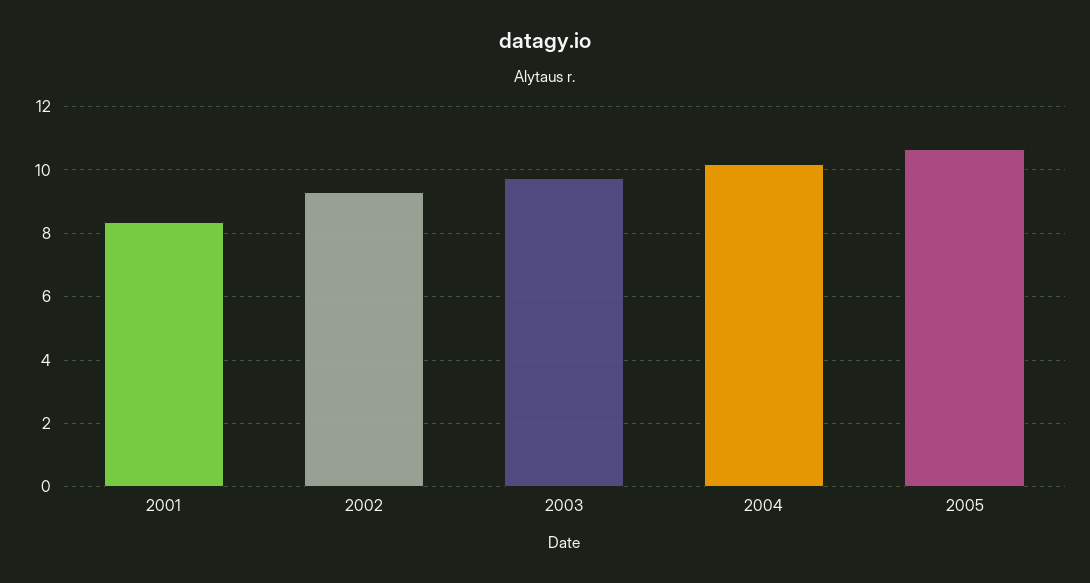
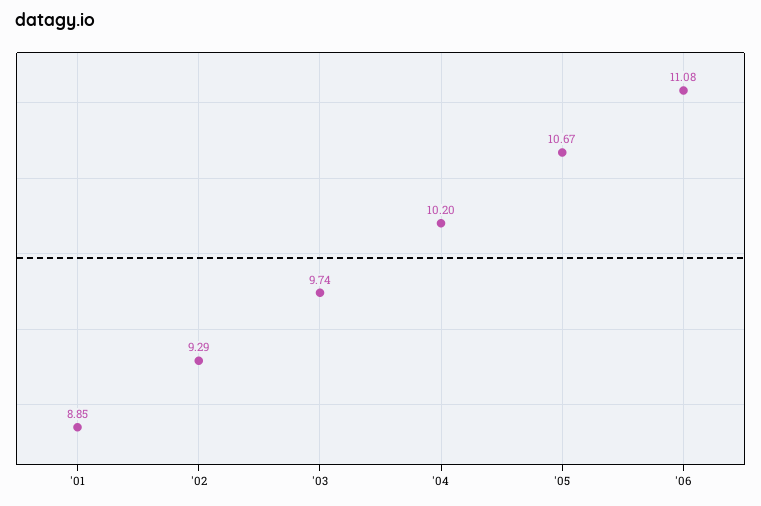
2001: 8.4 -> 8.85
'06: none -> 11.08

